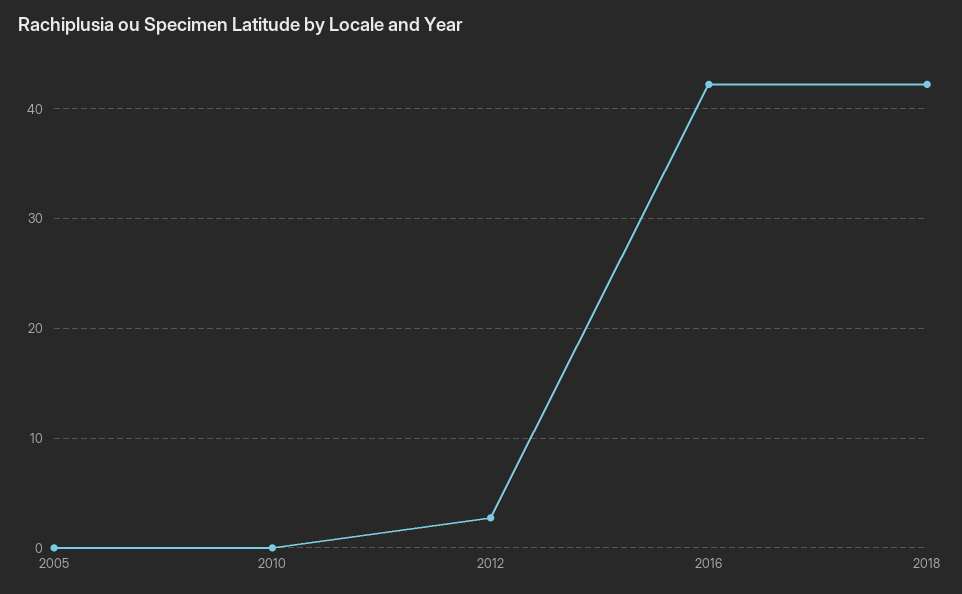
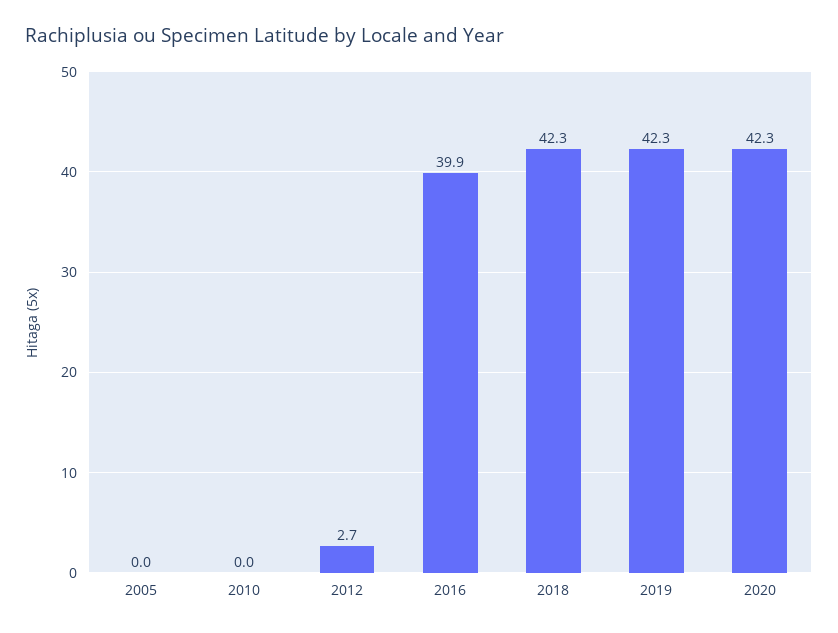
2016: 42 -> 39.9
2019: none -> 42.3
2020: none -> 42.3

